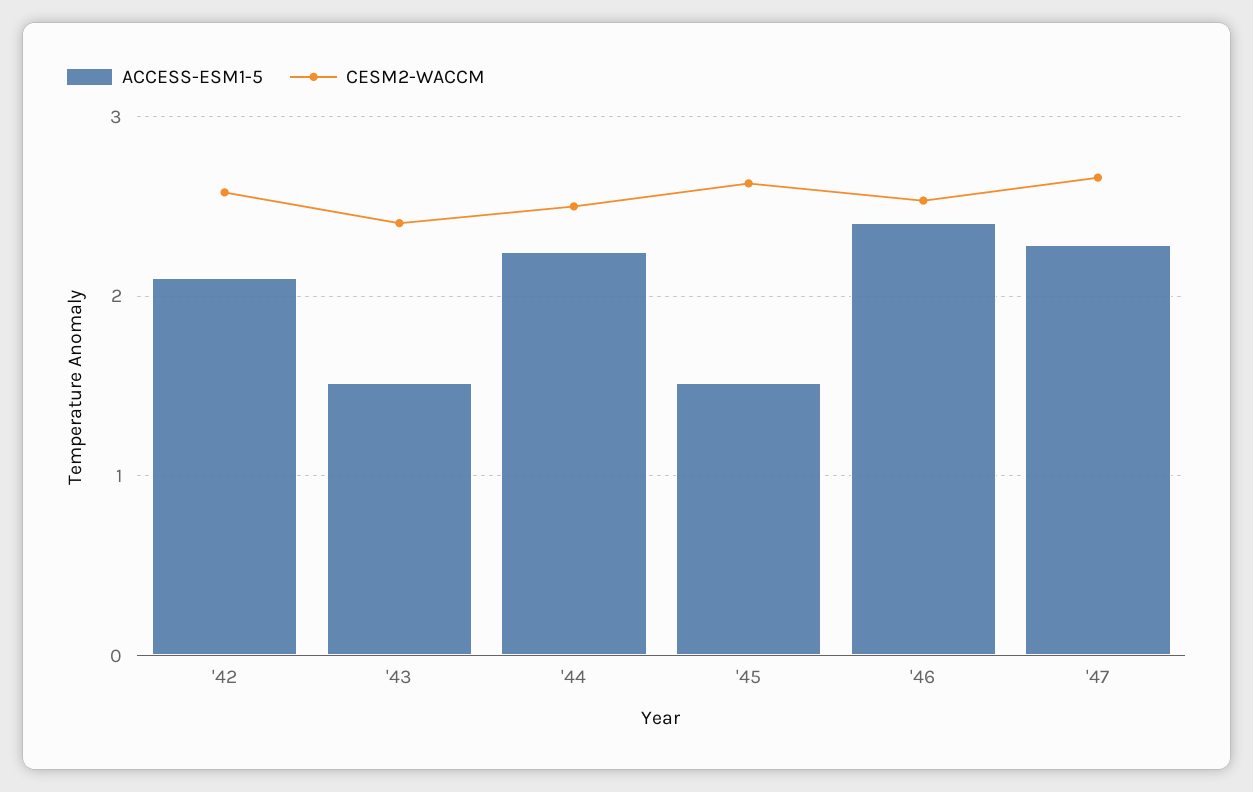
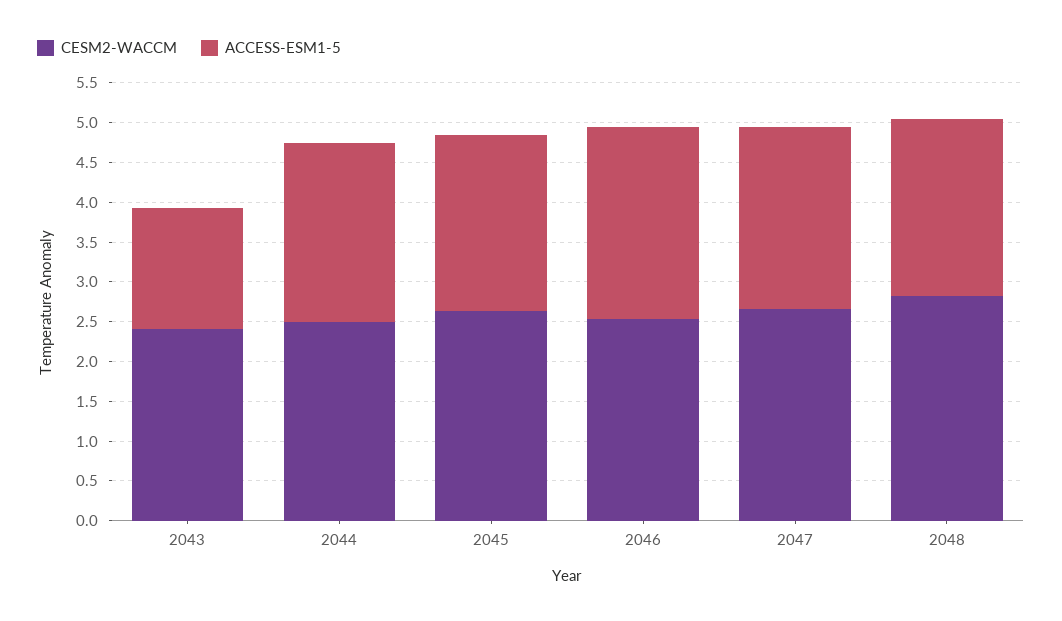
ACCESS-ESM1-5, '42: 2.1 -> none
CESM2-WACCM, '42: 2.6 -> none
ACCESS-ESM1-5, '45: 1.5 -> 2.25
CESM2-WACCM, 2048: none -> 2.75
ACCESS-ESM1-5, 2048: none -> 2.25

